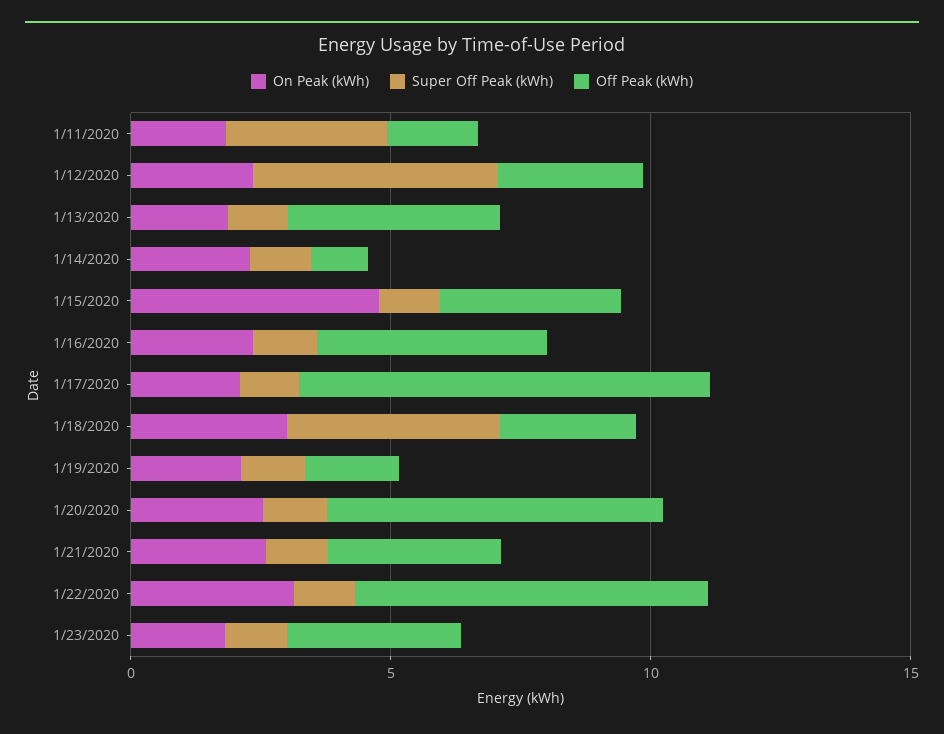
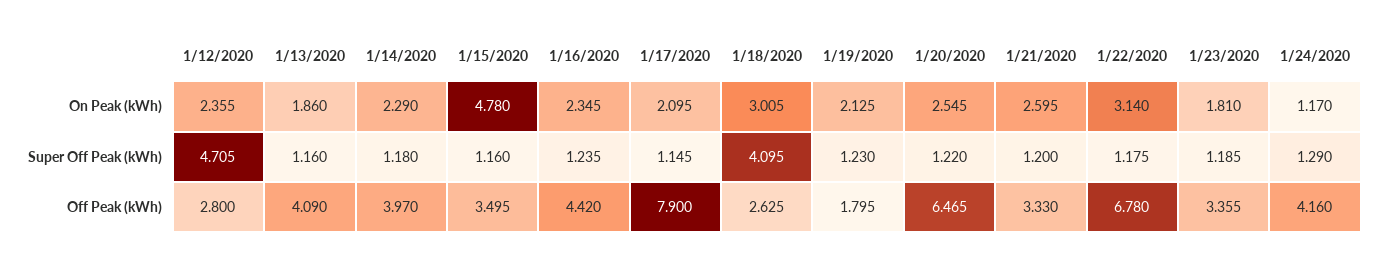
On Peak (kWh), 1/11/2020: 2 -> none
Super Off Peak (kWh), 1/11/2020: 3 -> none
Off Peak (kWh), 1/11/2020: 2 -> none
Off Peak (kWh), 1/14/2020: 1 -> 3.97
On Peak (kWh), 1/24/2020: none -> 1.17
Super Off Peak (kWh), 1/24/2020: none -> 1.29
Off Peak (kWh), 1/24/2020: none -> 4.16

